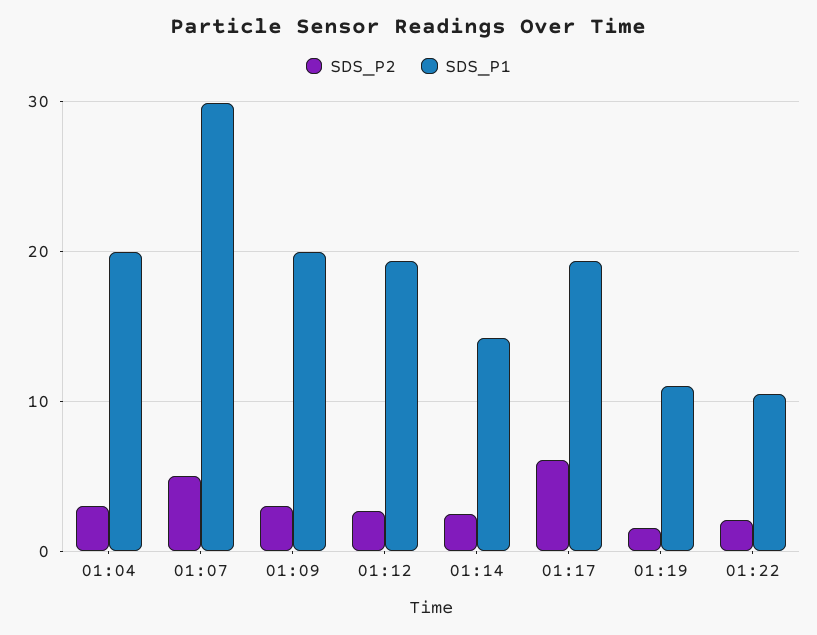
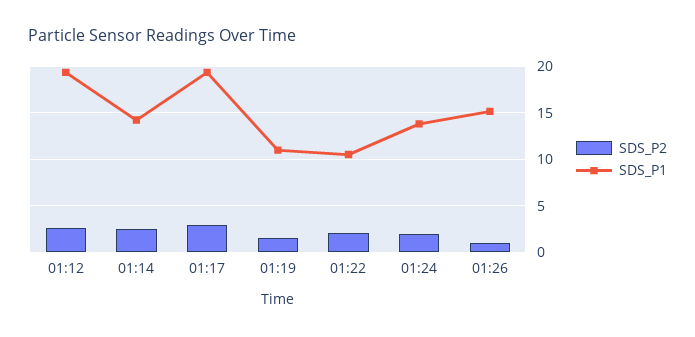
SDS_P2, 01:04: 3 -> none
SDS_P1, 01:04: 20 -> none
SDS_P2, 01:07: 5 -> none
SDS_P1, 01:07: 30 -> none
SDS_P2, 01:09: 3 -> none
SDS_P1, 01:09: 20 -> none
SDS_P2, 01:17: 6 -> 3
SDS_P2, 01:24: none -> 2
SDS_P1, 01:24: none -> 14
SDS_P2, 01:26: none -> 1
SDS_P1, 01:26: none -> 15

